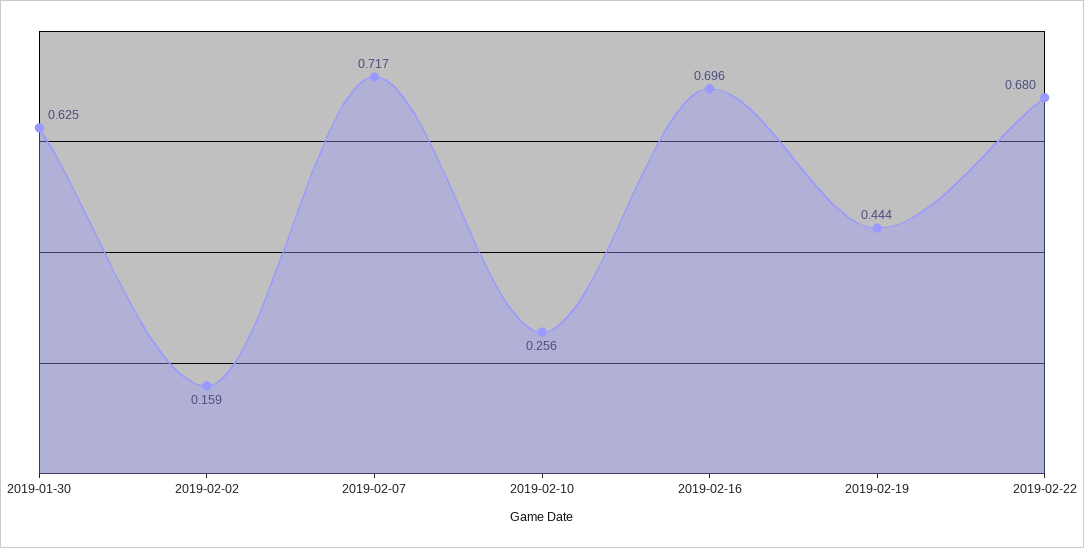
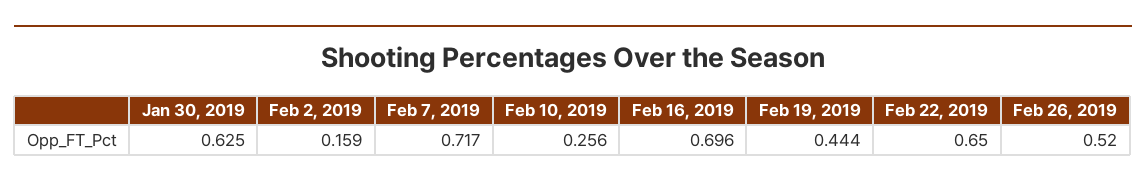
2019-02-22: 0.68 -> 0.65
Feb 26, 2019: none -> 0.52

